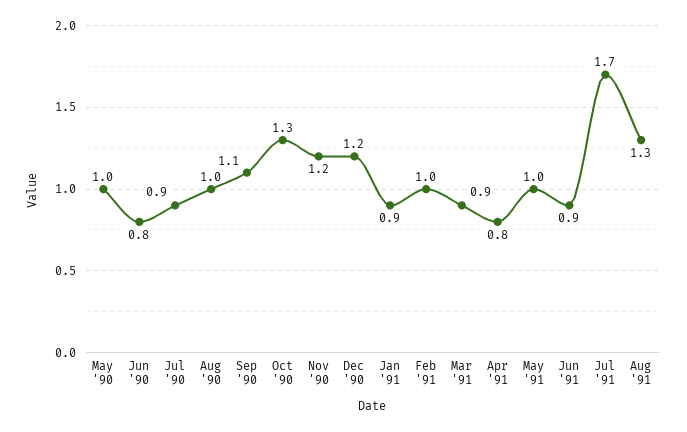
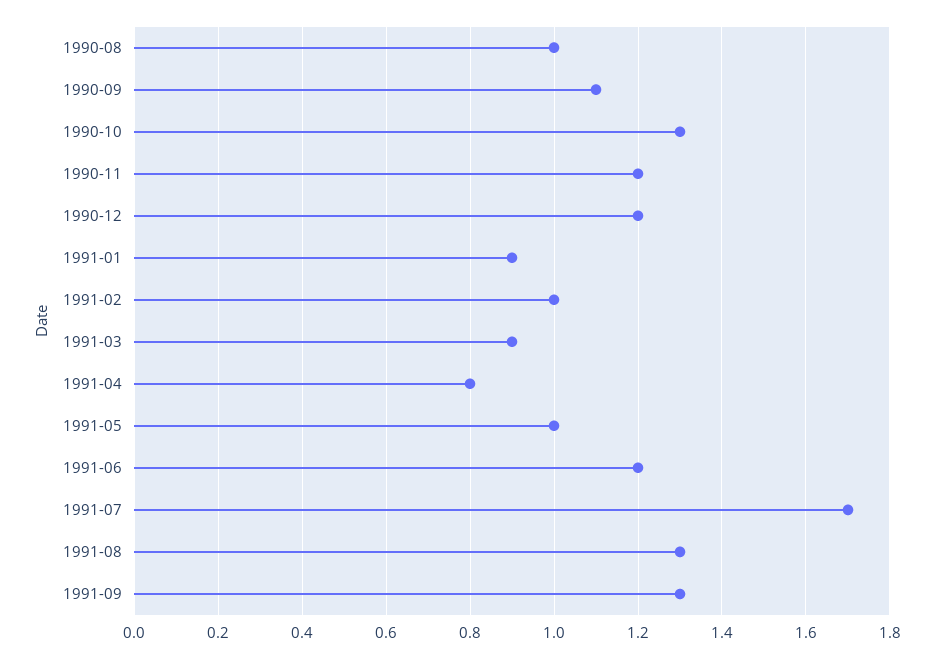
May '90: 1 -> none
Jun '90: 0.8 -> none
Jul '90: 0.9 -> none
Jun '91: 0.9 -> 1.2
1991-09: none -> 1.3

